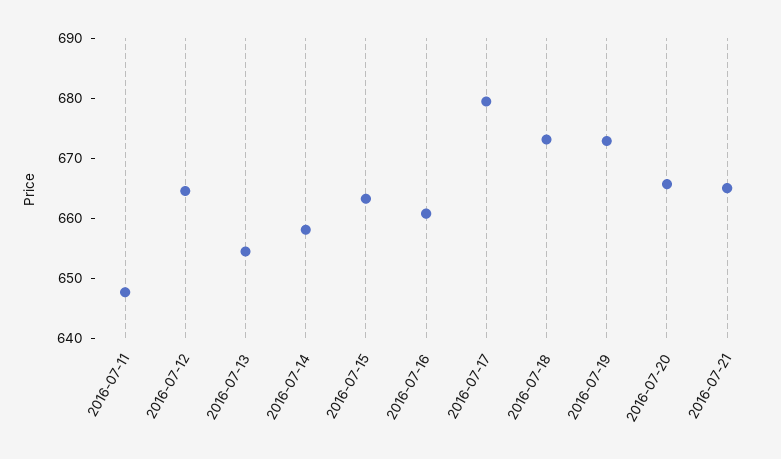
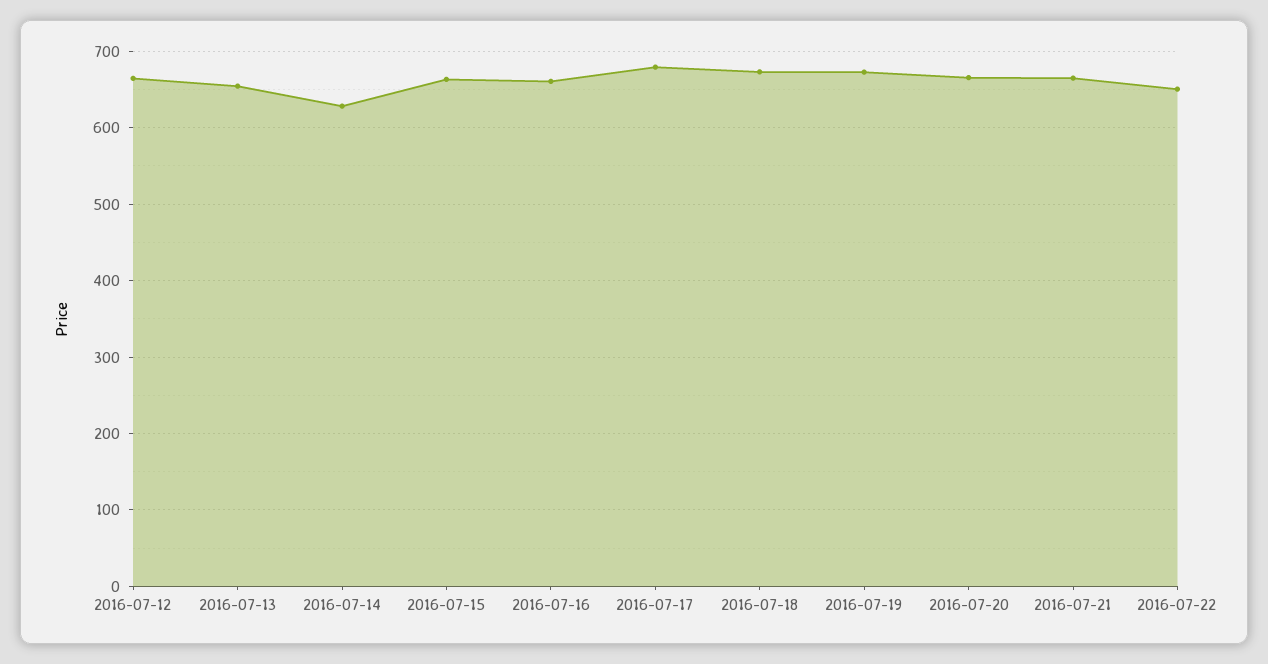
2016-07-11: 648 -> none
2016-07-14: 658 -> 630
2016-07-22: none -> 650

